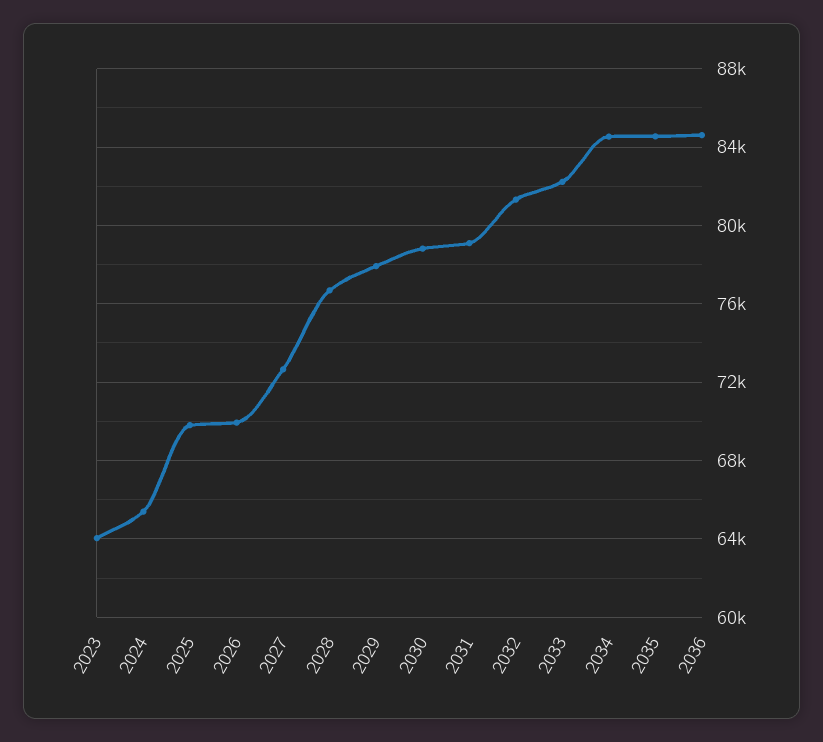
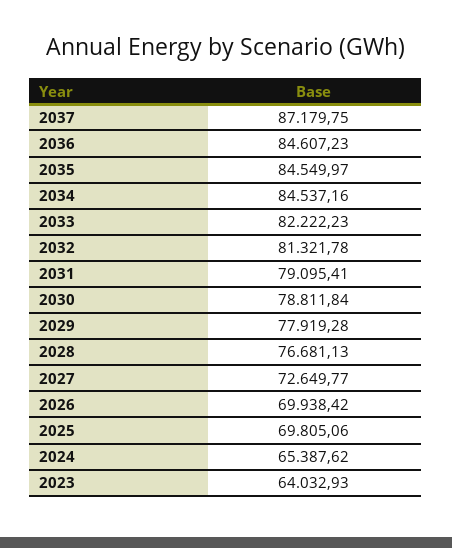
2037: none -> 87179.75

